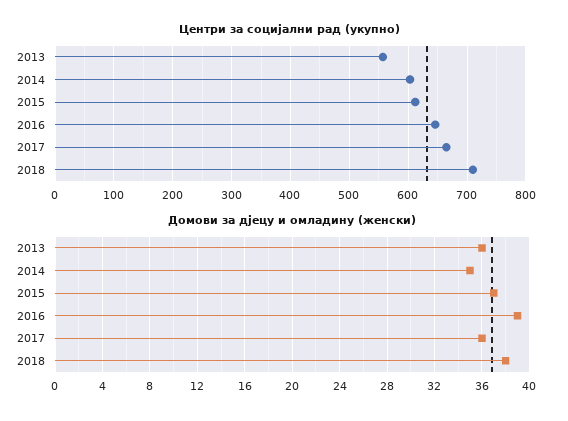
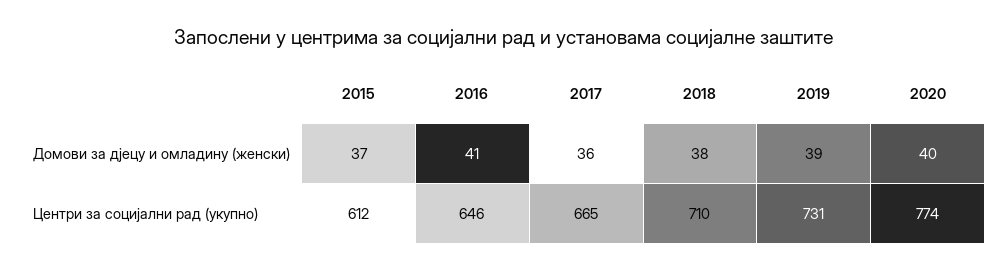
Центри за социјални рад (укупно), 2013: 560 -> none
Центри за социјални рад (укупно), 2014: 600 -> none
Домови за дјецу и омладину (женски), 2013: 36 -> none
Домови за дјецу и омладину (женски), 2014: 35 -> none
Домови за дјецу и омладину (женски), 2016: 39 -> 41
Домови за дјецу и омладину (женски), 2019: none -> 39
Домови за дјецу и омладину (женски), 2020: none -> 40
Центри за социјални рад (укупно), 2019: none -> 731
Центри за социјални рад (укупно), 2020: none -> 774

